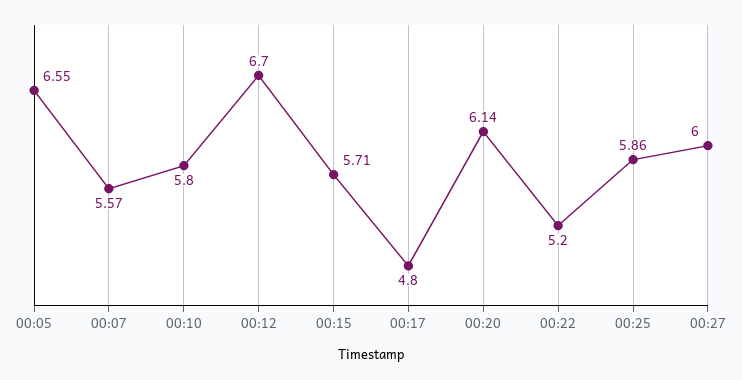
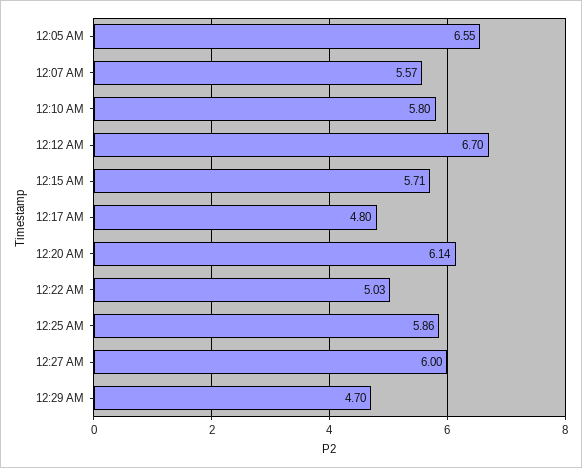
00:22: 5.2 -> 5.03
12:29 AM: none -> 4.7

